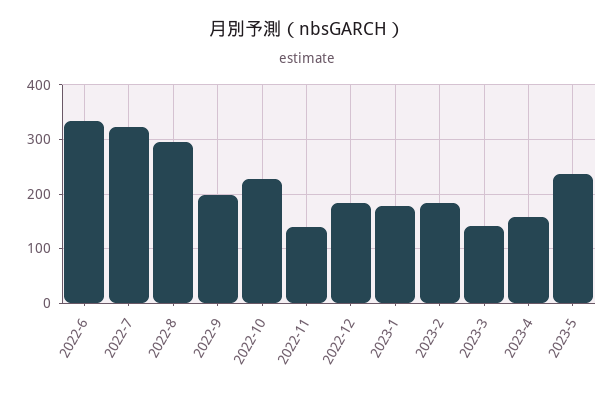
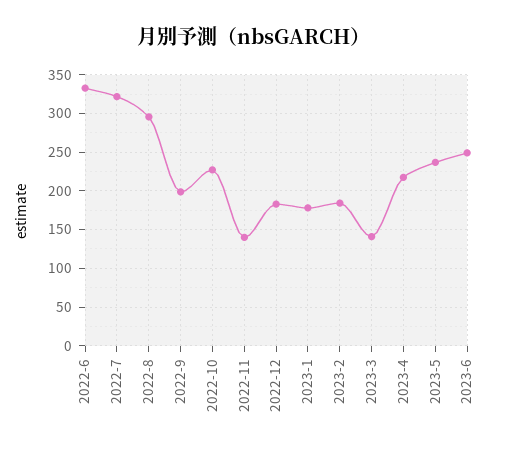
2023-4: 160 -> 220
2023-6: none -> 250

